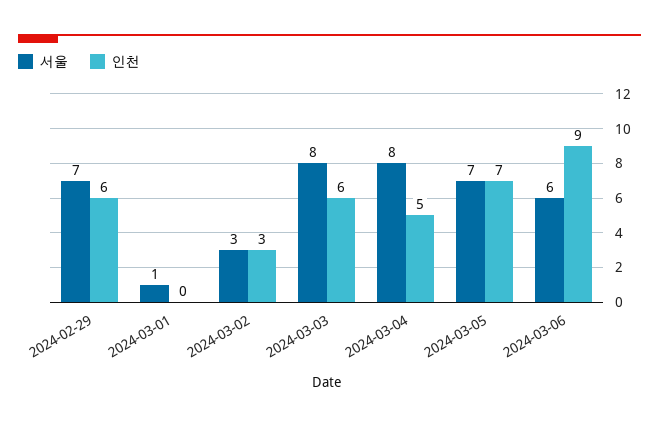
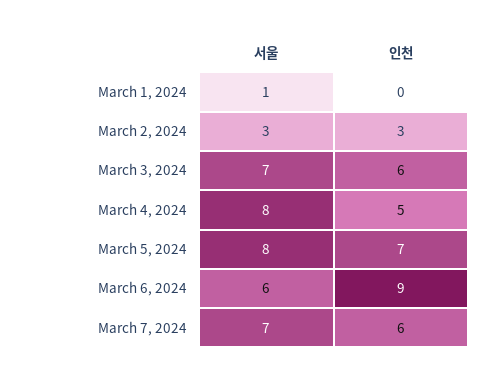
서울, 2024-02-29: 7 -> none
인천, 2024-02-29: 6 -> none
서울, 2024-03-03: 8 -> 7
서울, 2024-03-05: 7 -> 8
서울, March 7, 2024: none -> 7
인천, March 7, 2024: none -> 6

